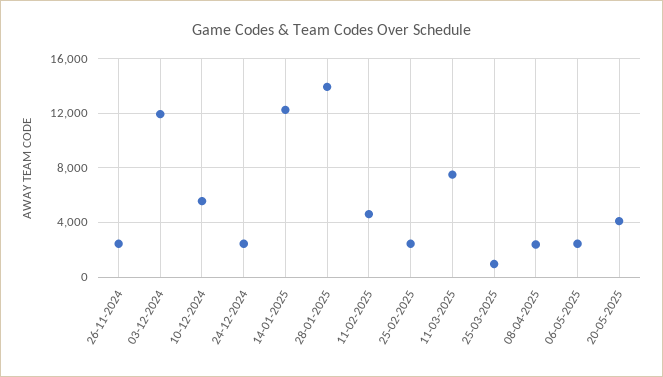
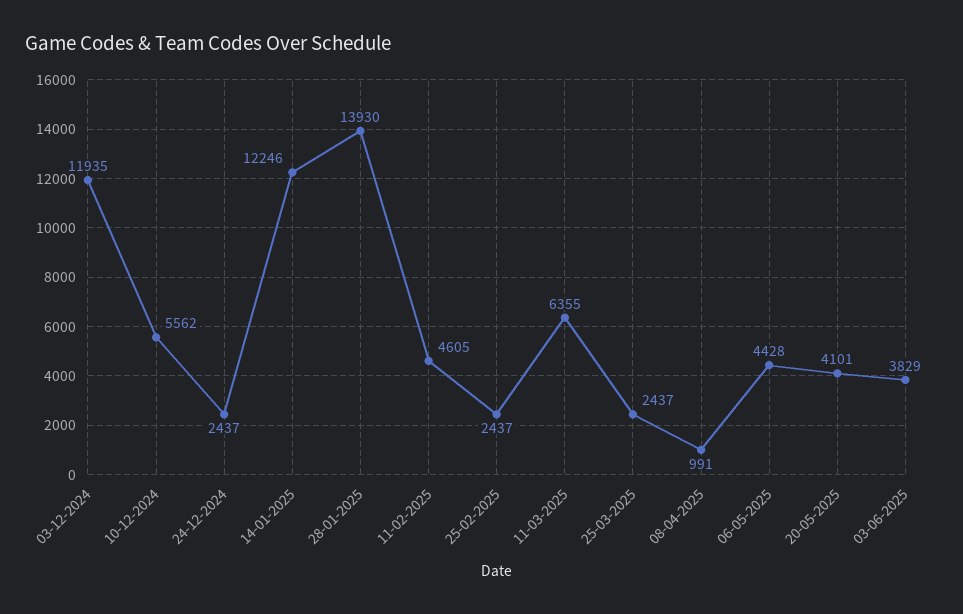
26-11-2024: 2500 -> none
11-03-2025: 7500 -> 6355
25-03-2025: 1000 -> 2437
08-04-2025: 2500 -> 991
06-05-2025: 2500 -> 4428
03-06-2025: none -> 3829

